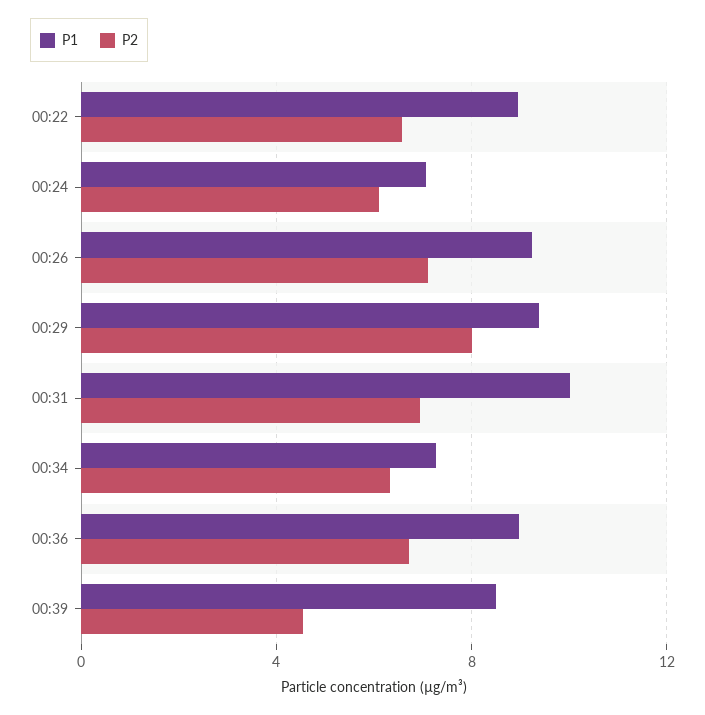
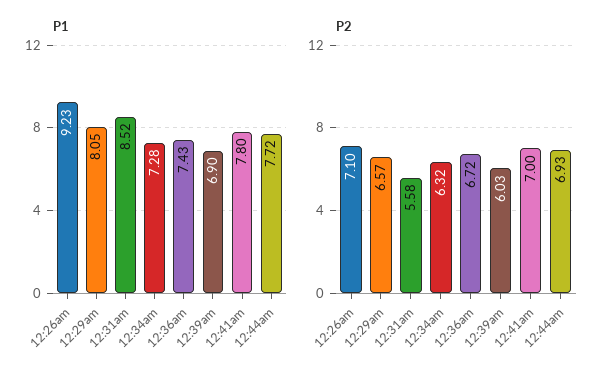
P1, 00:22: 9 -> none
P2, 00:22: 6.5 -> none
P1, 00:24: 7 -> none
P2, 00:24: 6 -> none
P1, 00:29: 9.5 -> 8.05
P2, 00:29: 8 -> 6.57
P1, 00:31: 10 -> 8.52
P2, 00:31: 7 -> 5.58
P1, 00:36: 9 -> 7.43
P1, 00:39: 8.5 -> 6.9
P2, 00:39: 4.5 -> 6.03
P1, 12:41am: none -> 7.8
P1, 12:44am: none -> 7.72
P2, 12:41am: none -> 7
P2, 12:44am: none -> 6.93

